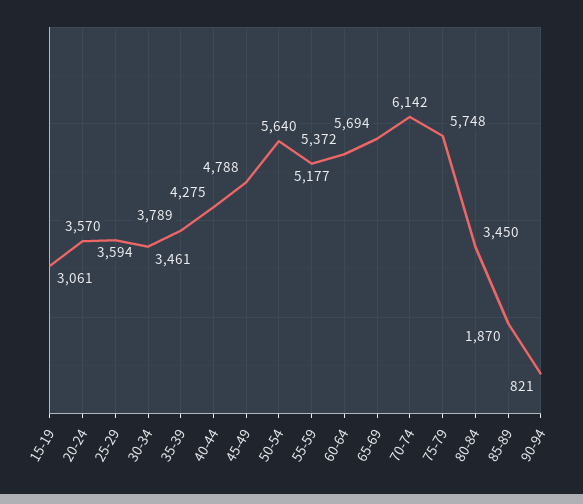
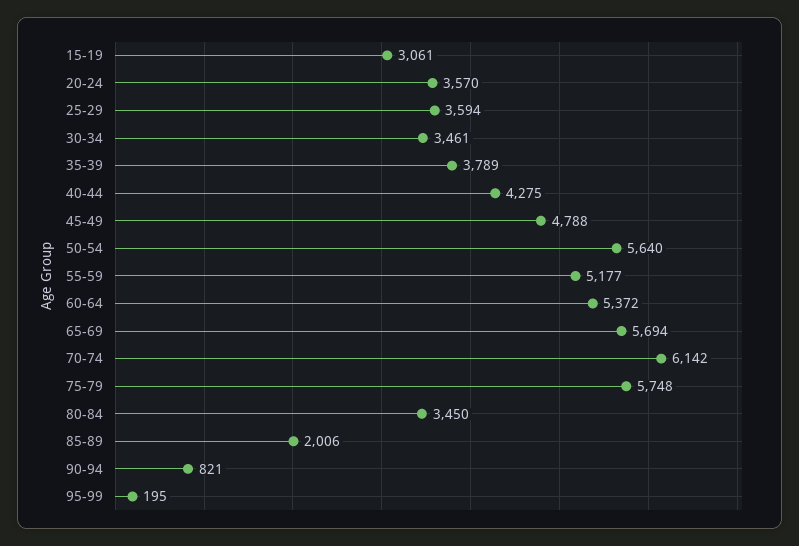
85-89: 1870 -> 2006
95-99: none -> 195

